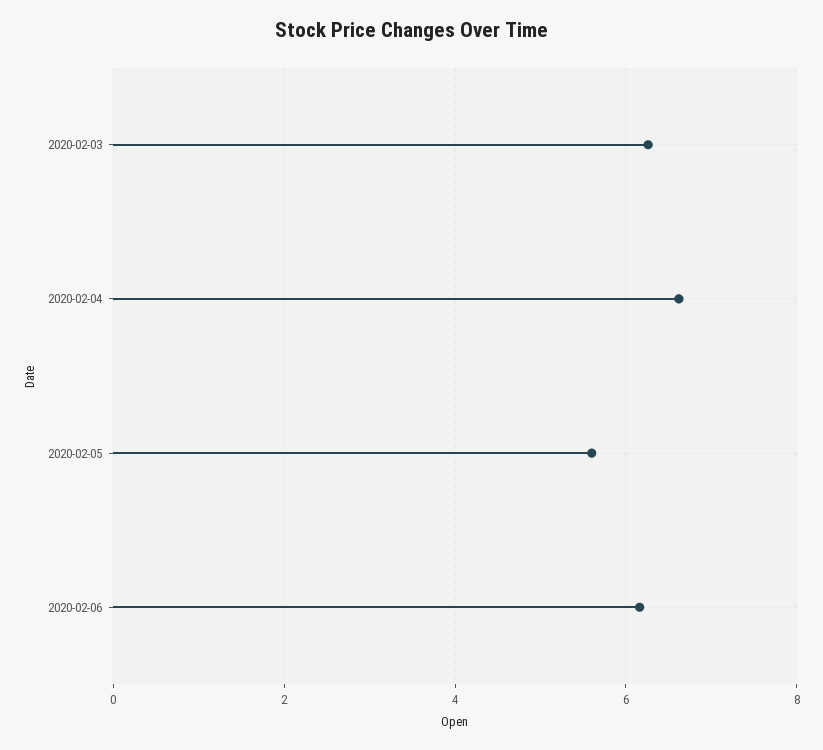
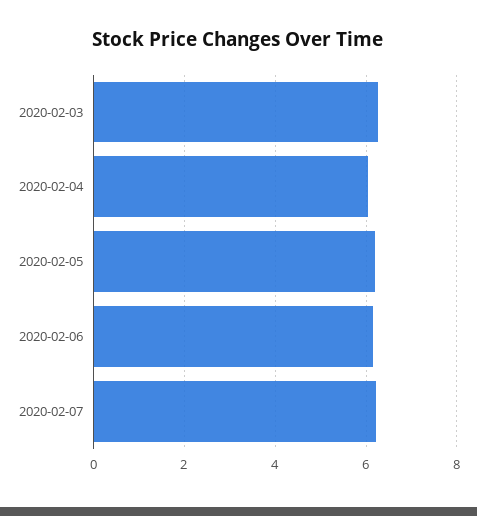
2020-02-04: 6.6 -> 6
2020-02-05: 5.6 -> 6.2
2020-02-07: none -> 6.2

